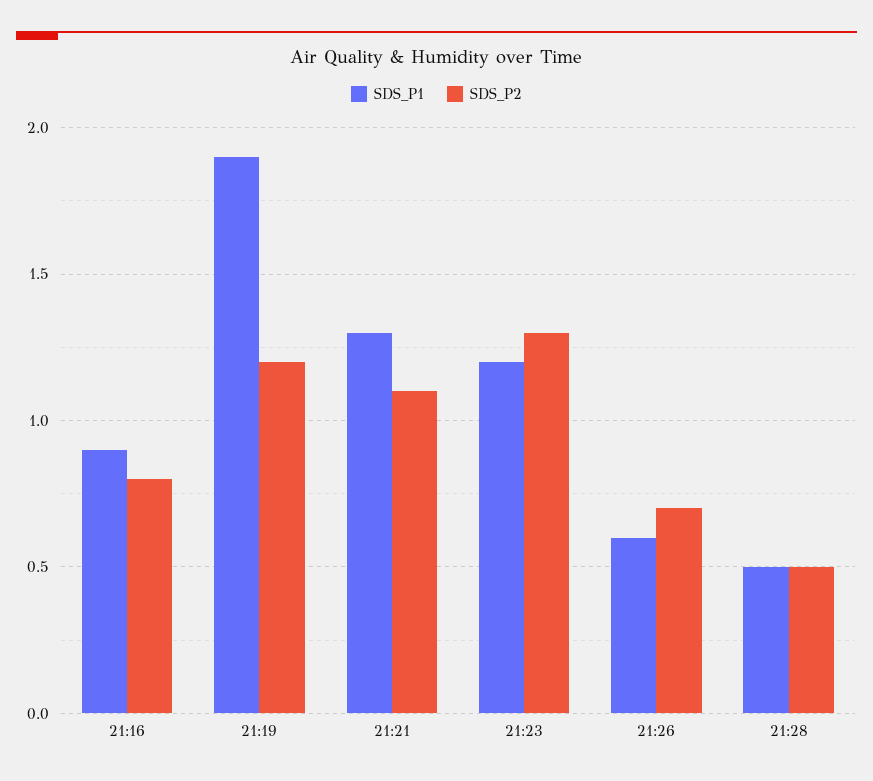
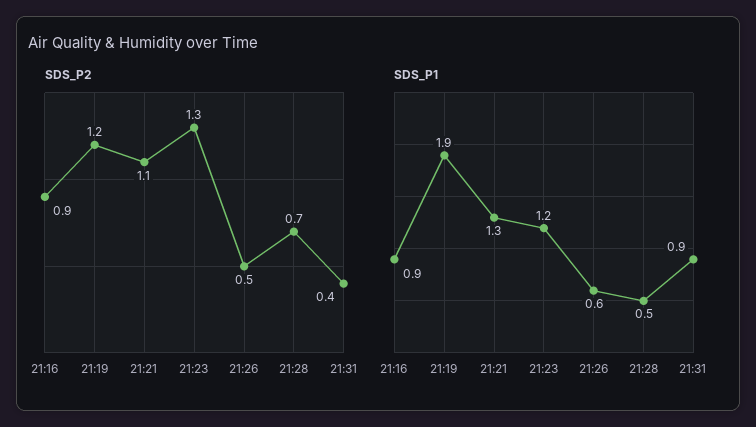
SDS_P2, 21:16: 0.8 -> 0.9
SDS_P2, 21:26: 0.7 -> 0.5
SDS_P2, 21:28: 0.5 -> 0.7
SDS_P2, 21:31: none -> 0.4
SDS_P1, 21:31: none -> 0.9

